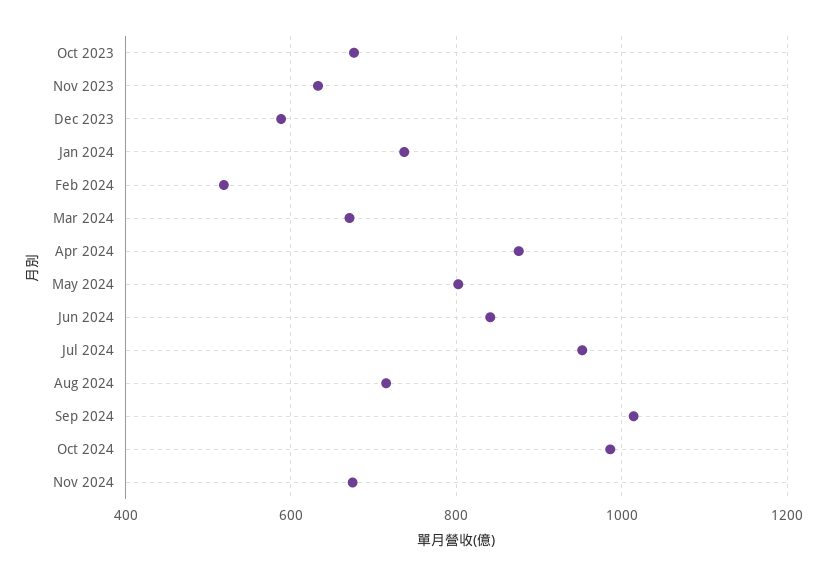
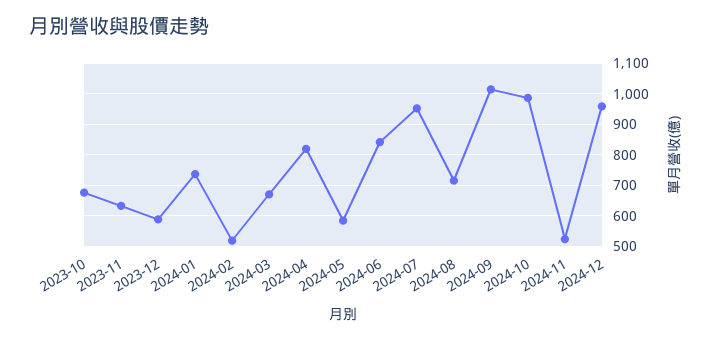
Apr 2024: 880 -> 820
May 2024: 800 -> 580
Nov 2024: 680 -> 520
2024-12: none -> 960

